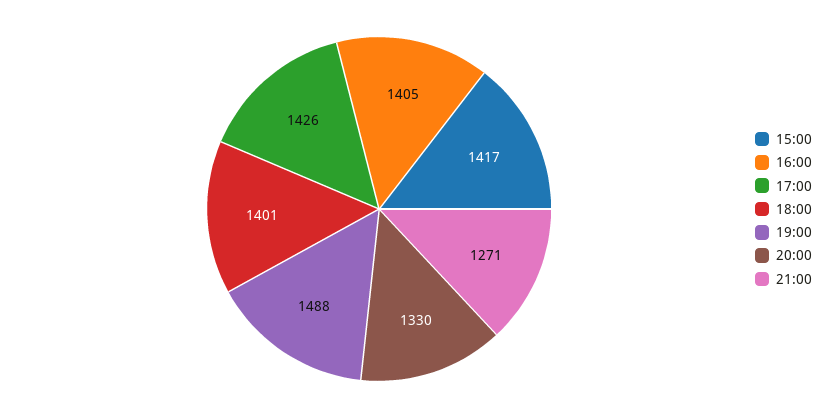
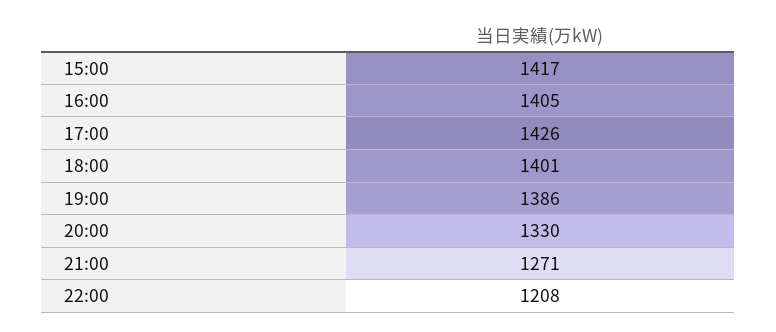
19:00: 1488 -> 1386
22:00: none -> 1208

